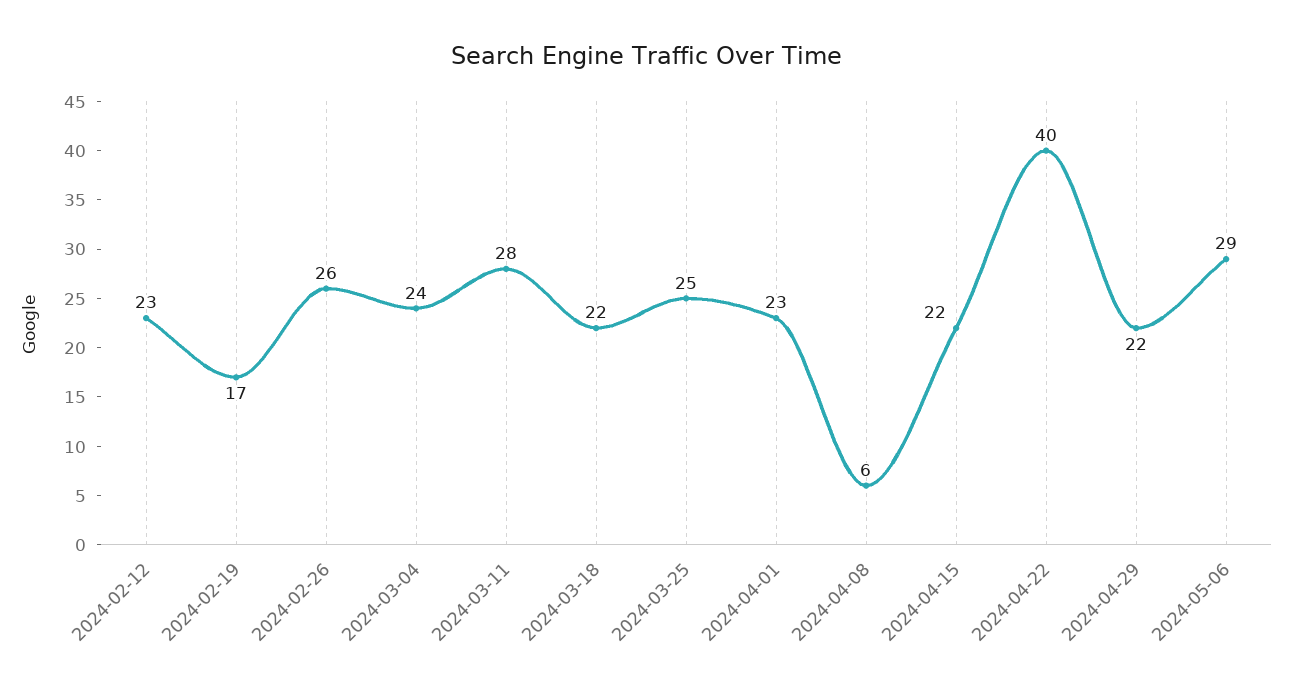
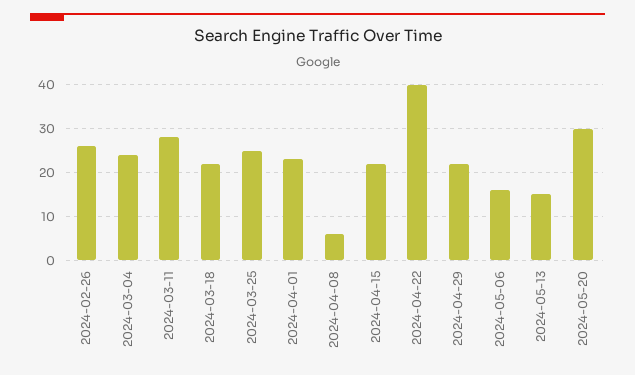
2024-02-12: 23 -> none
2024-02-19: 17 -> none
2024-05-06: 29 -> 15
2024-05-13: none -> 15
2024-05-20: none -> 30

